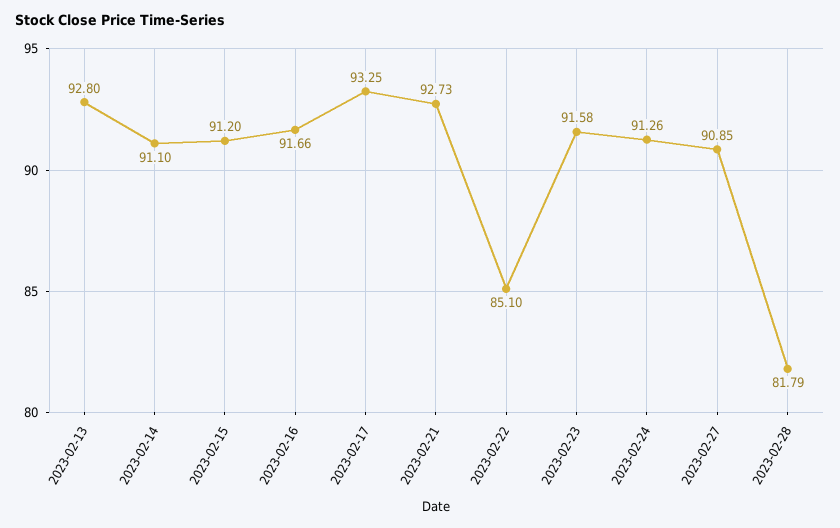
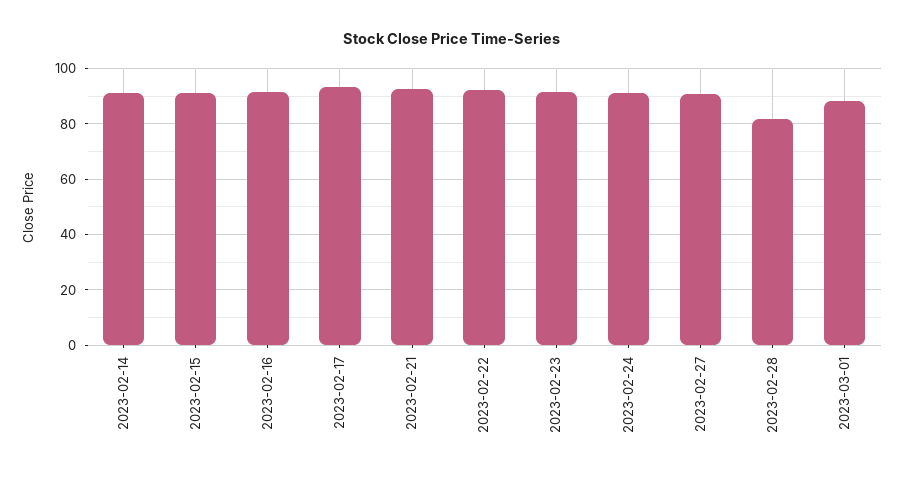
2023-02-13: 92.8 -> none
2023-02-22: 85.1 -> 92.5
2023-03-01: none -> 87.5

